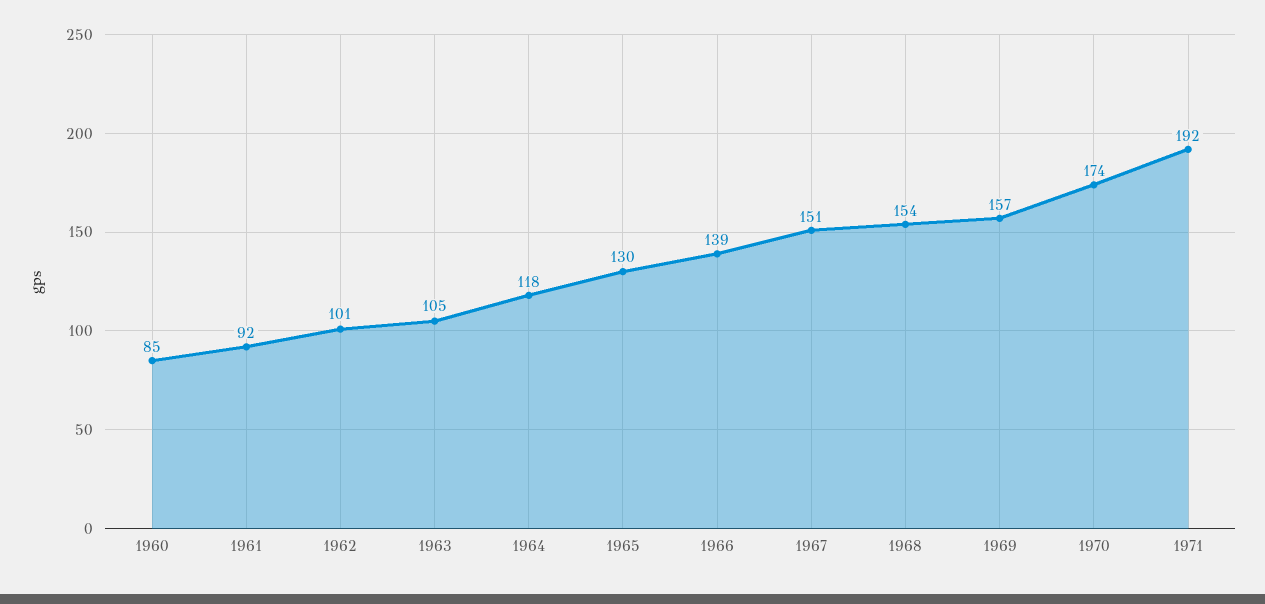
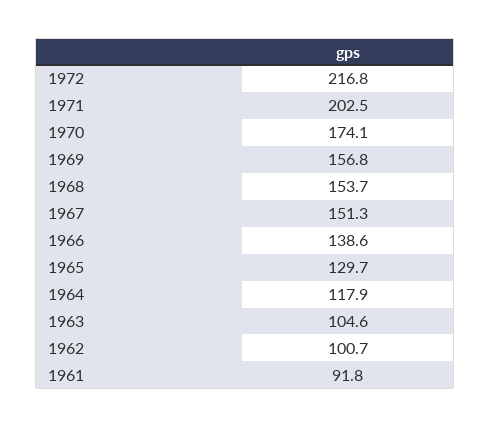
1960: 85 -> none
1971: 192 -> 202.5
1972: none -> 216.8

